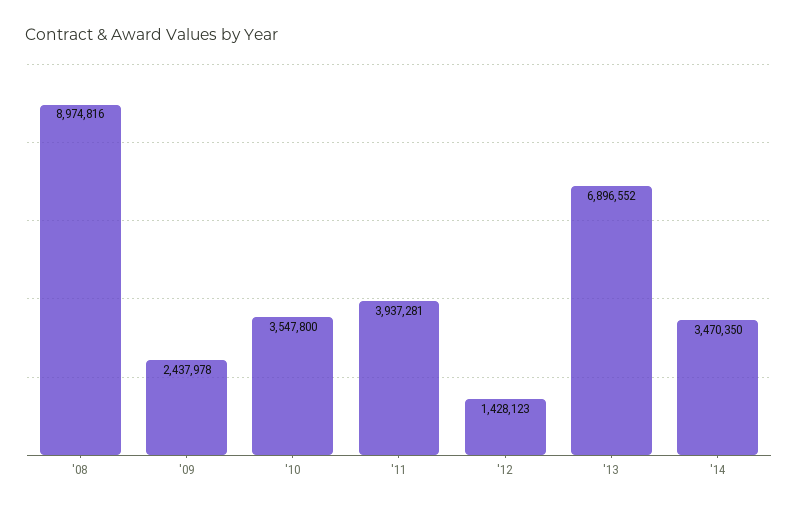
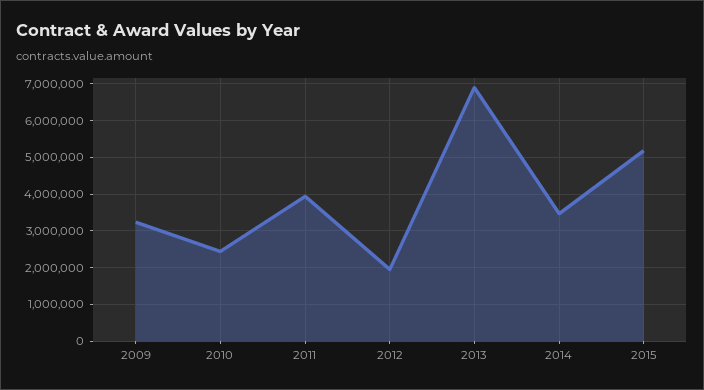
'08: 8974816 -> none
'09: 2437978 -> 3200000
'10: 3547800 -> 2400000
'12: 1428123 -> 2000000
2015: none -> 5200000

